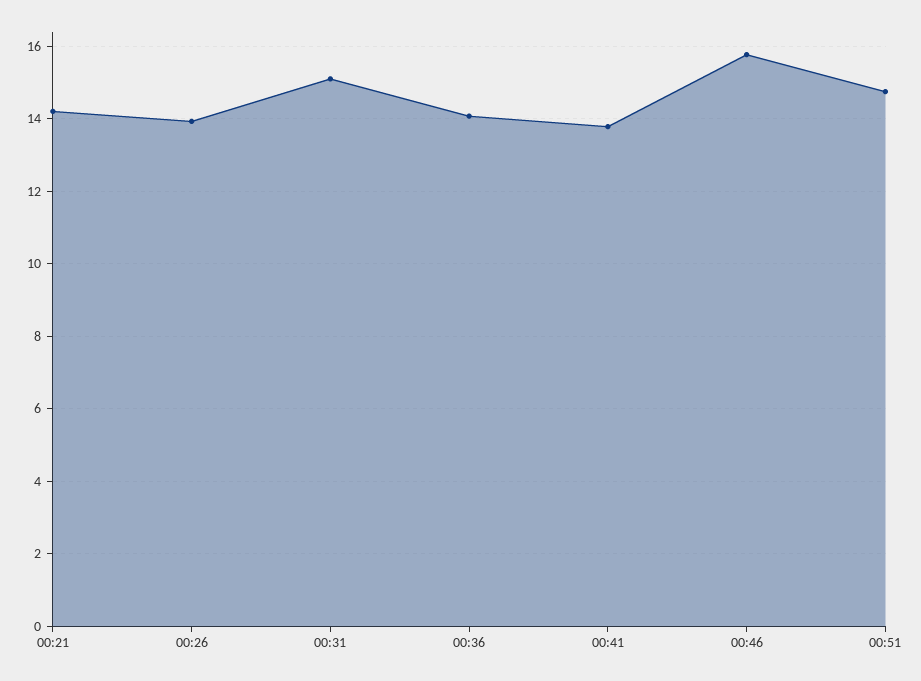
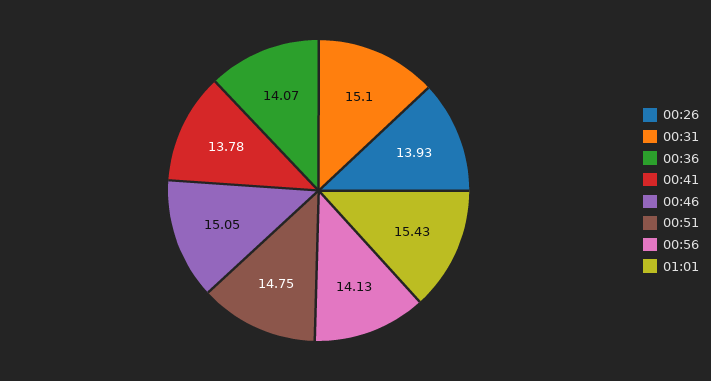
00:21: 14.2 -> none
00:46: 15.8 -> 15.05
00:56: none -> 14.13
01:01: none -> 15.43

